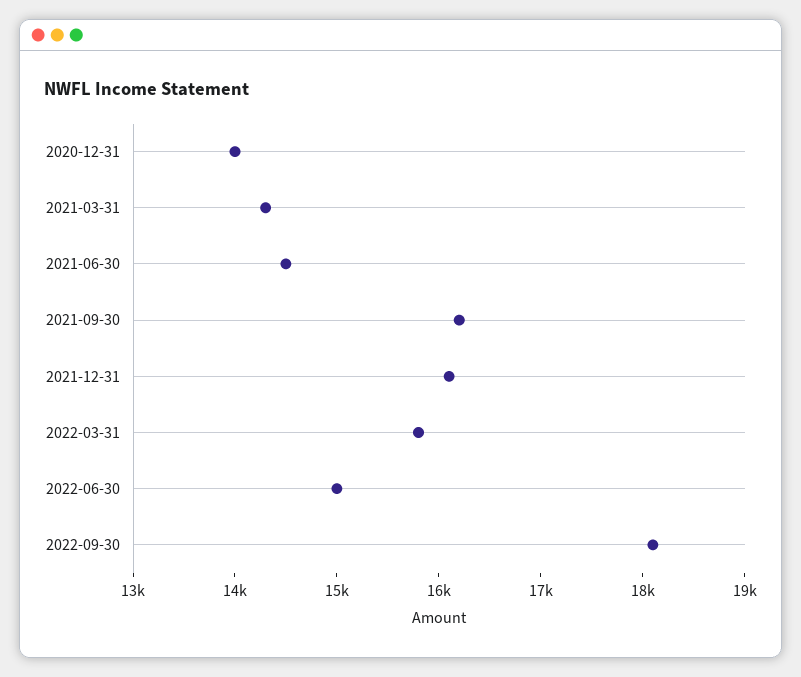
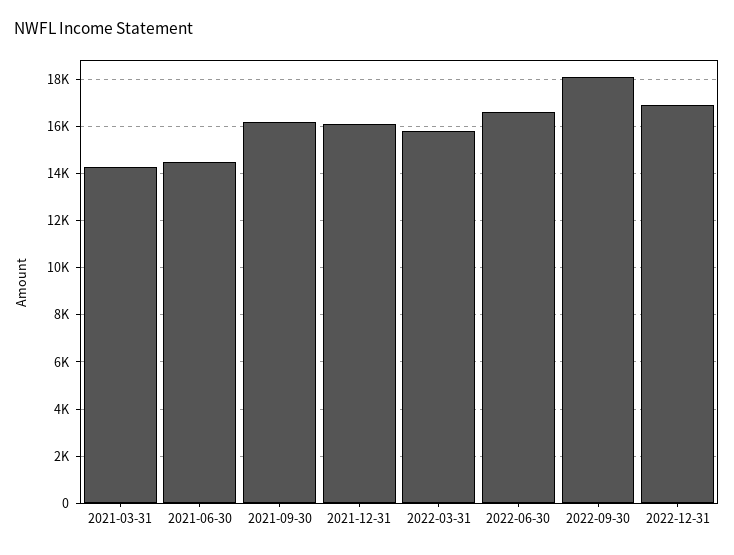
2020-12-31: 14000 -> none
2022-06-30: 15000 -> 16500
2022-12-31: none -> 17000

